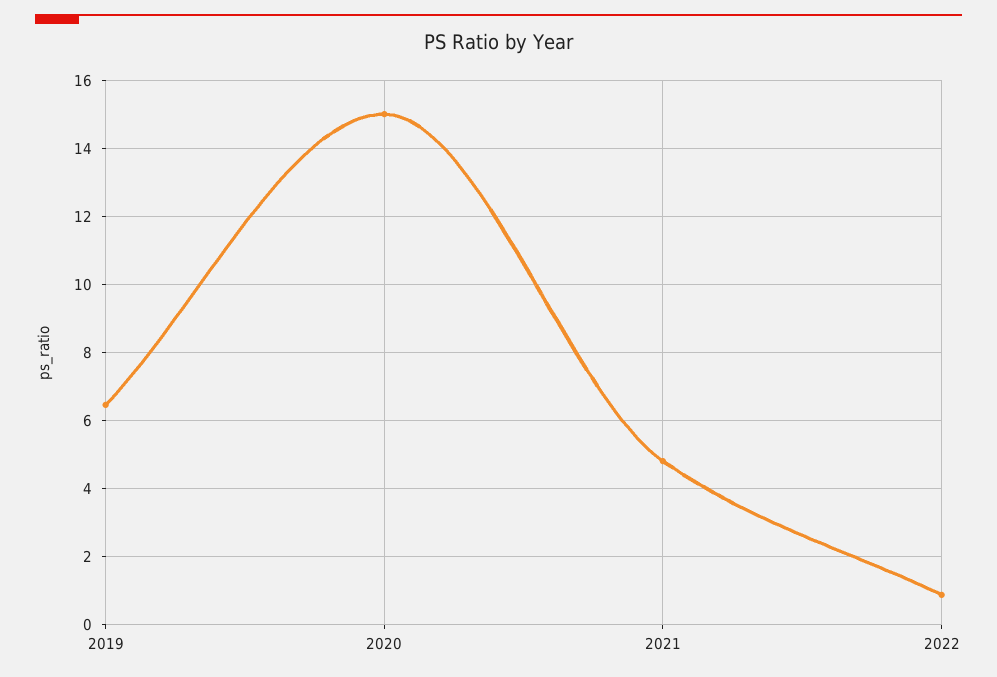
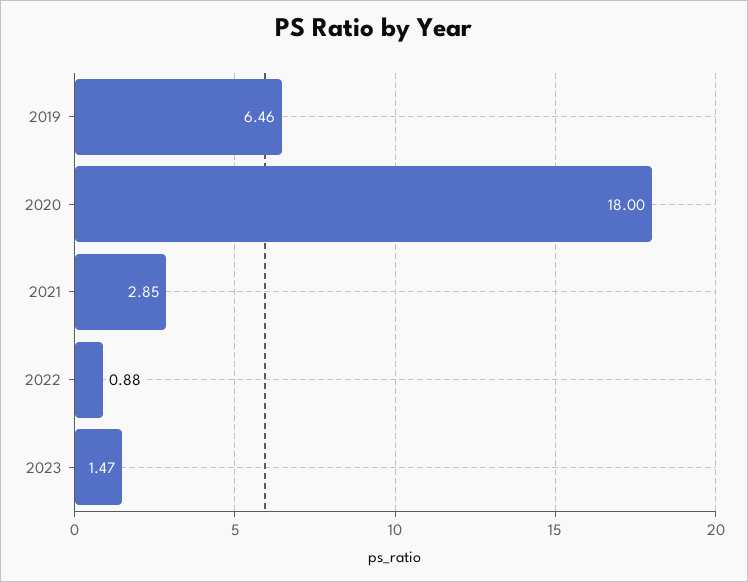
2020: 15 -> 18
2021: 4.8 -> 2.85
2023: none -> 1.47

